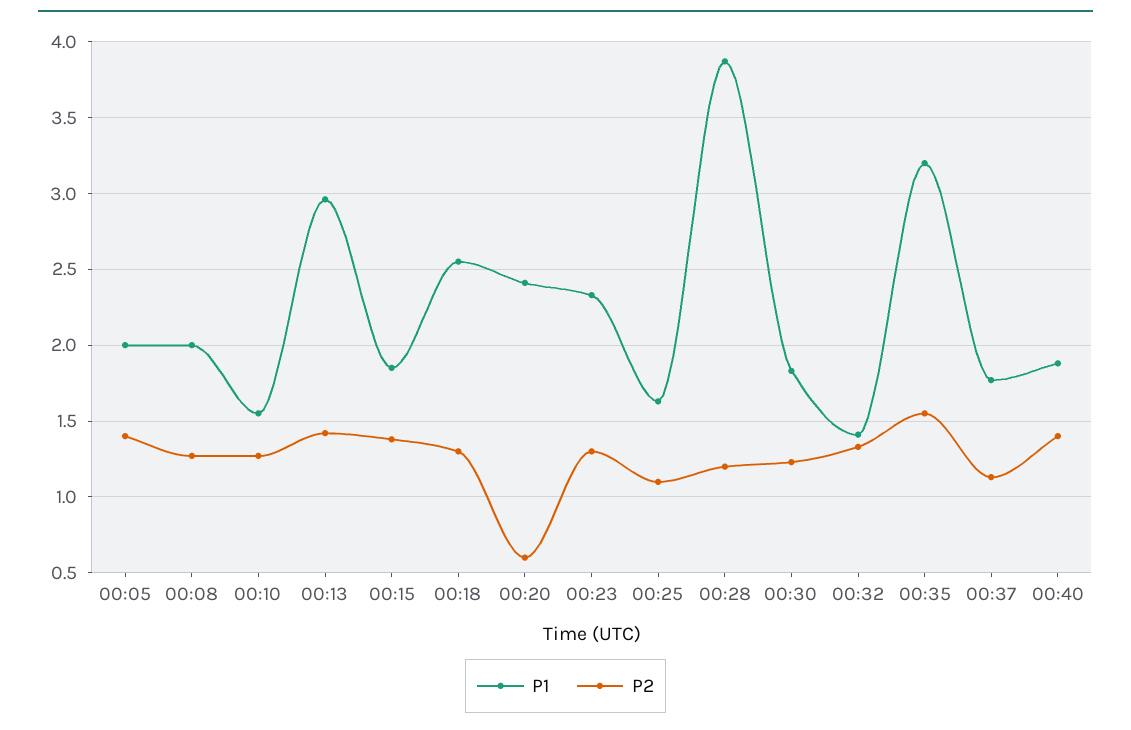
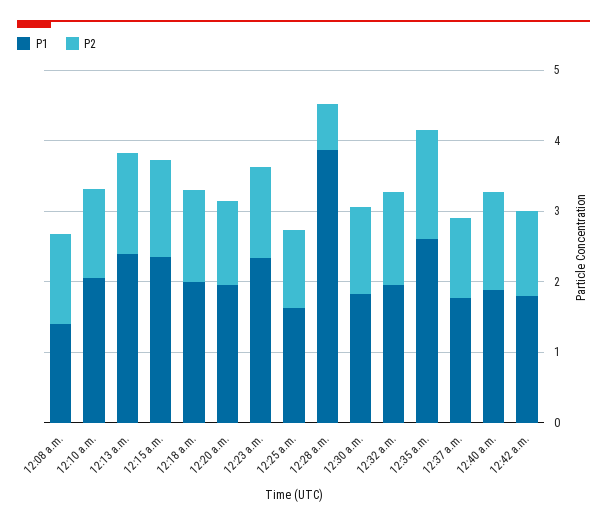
P1, 00:05: 2 -> none
P2, 00:05: 1.4 -> none
P1, 00:08: 2 -> 1.4
P1, 00:10: 1.55 -> 2
P1, 00:13: 2.95 -> 2.4
P1, 00:15: 1.85 -> 2.4
P1, 00:18: 2.55 -> 2
P1, 00:20: 2.4 -> 2
P2, 00:20: 0.6 -> 1.2
P2, 00:28: 1.2 -> 0.6
P1, 00:32: 1.4 -> 2
P1, 00:35: 3.2 -> 2.6
P1, 12:42 a.m.: none -> 1.8
P2, 12:42 a.m.: none -> 1.2

